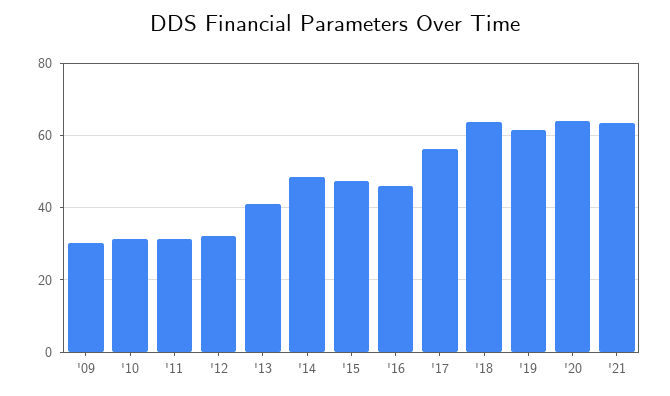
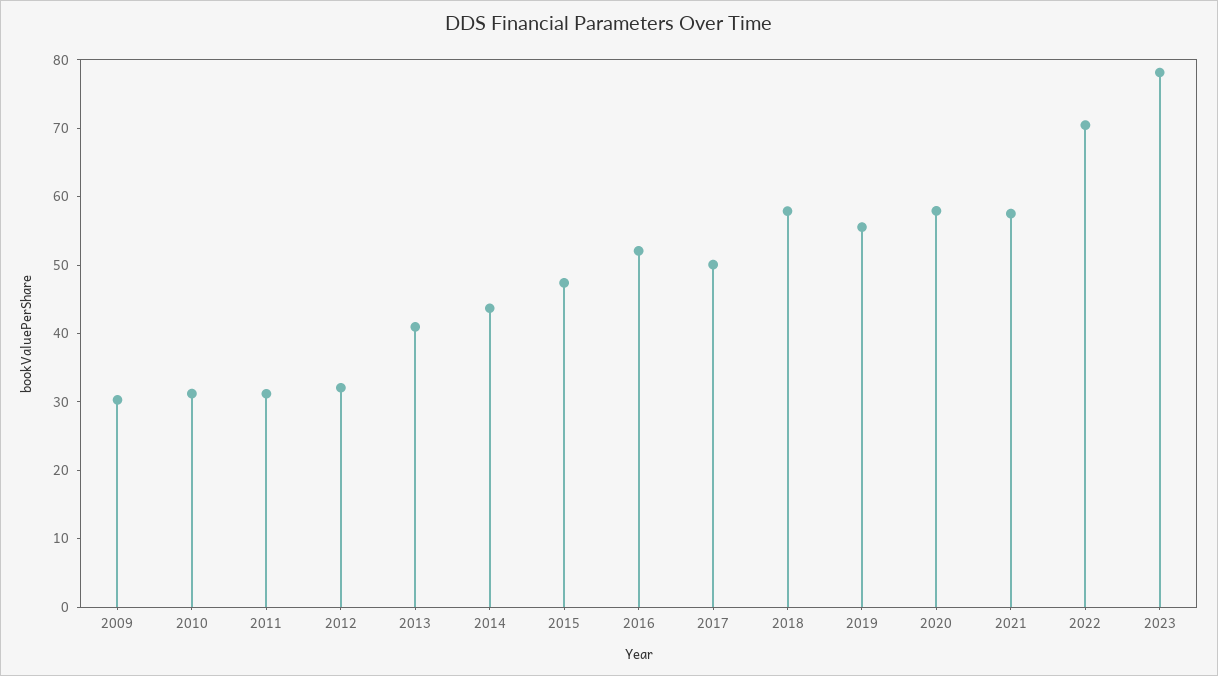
'14: 48 -> 44
'16: 46 -> 52
'17: 56 -> 50
'18: 64 -> 58
'19: 62 -> 56
'20: 64 -> 58
'21: 64 -> 58
2022: none -> 70
2023: none -> 78

